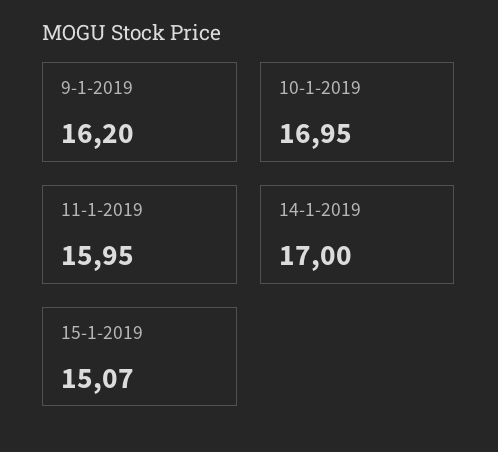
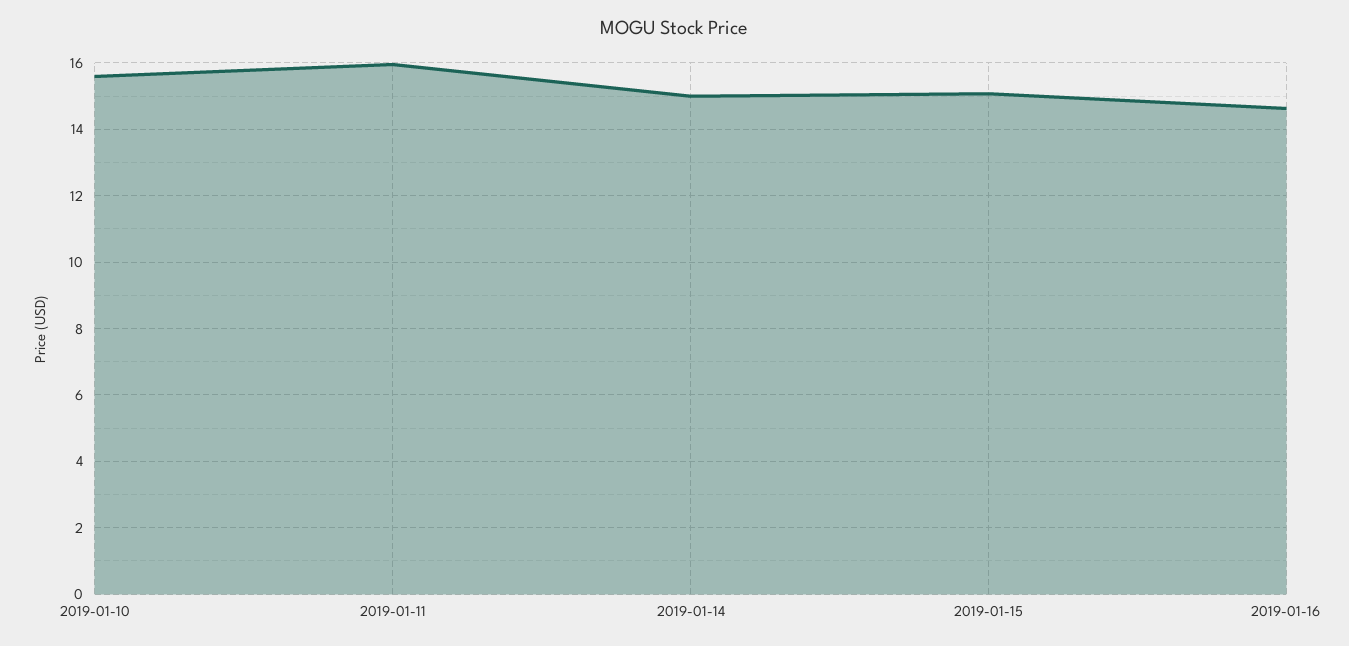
9-1-2019: 16.2 -> none
10-1-2019: 16.95 -> 15.6
14-1-2019: 17 -> 15
2019-01-16: none -> 14.6

